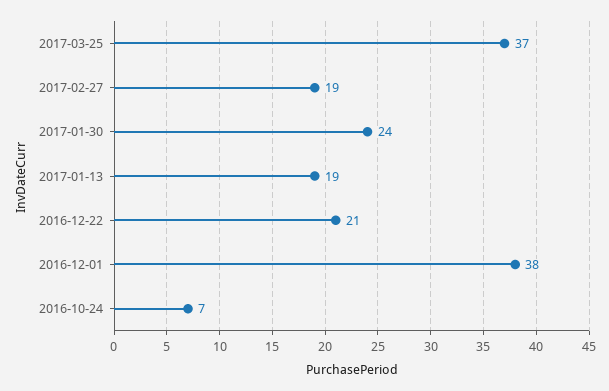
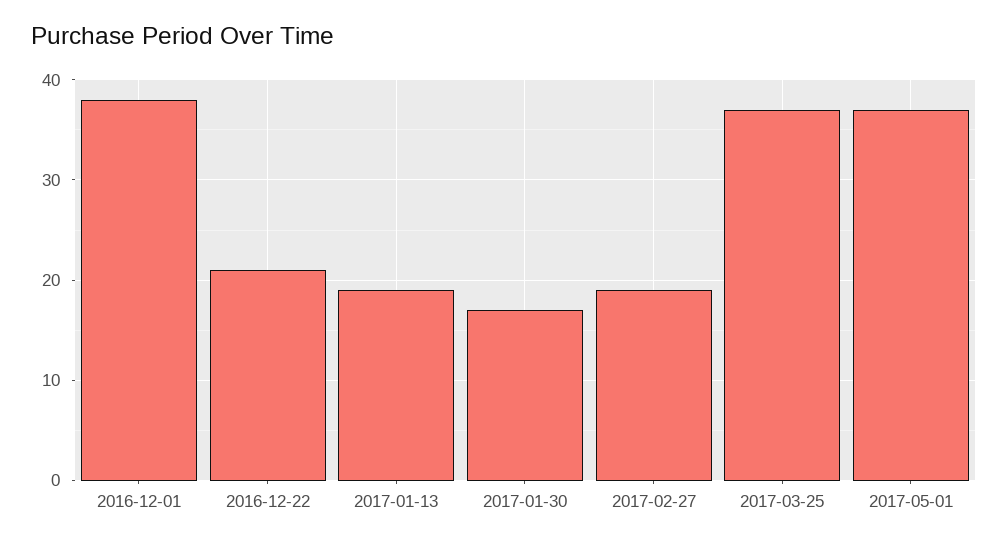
2017-01-30: 24 -> 17
2016-10-24: 7 -> none
2017-05-01: none -> 37

